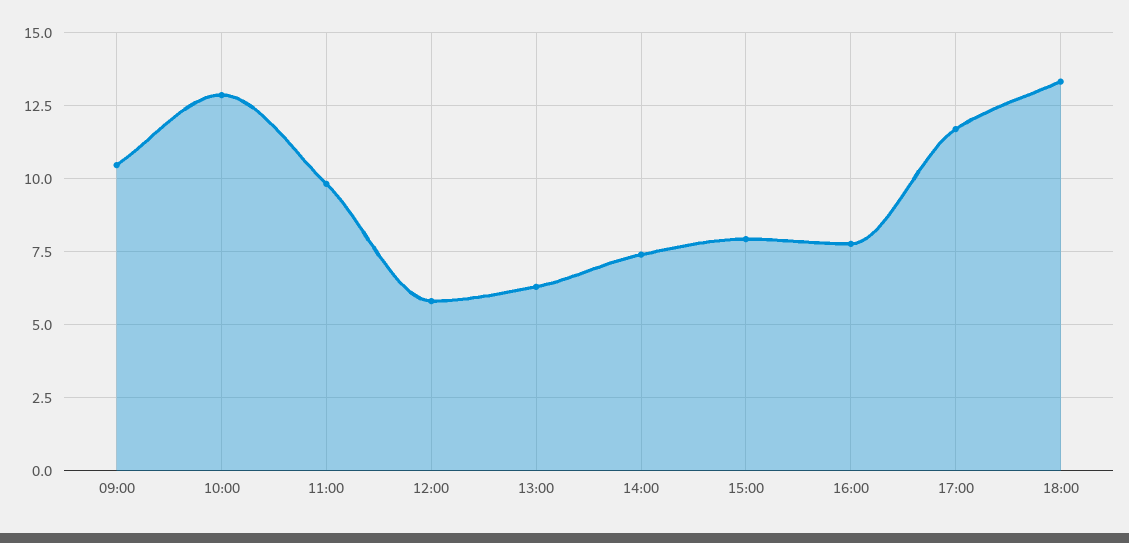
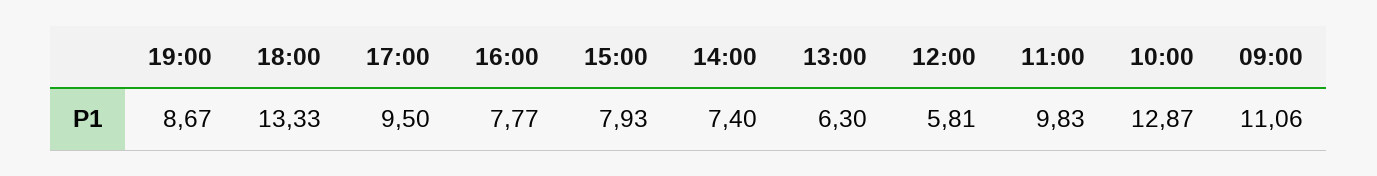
09:00: 10.5 -> 11.06
17:00: 11.75 -> 9.5
19:00: none -> 8.67

